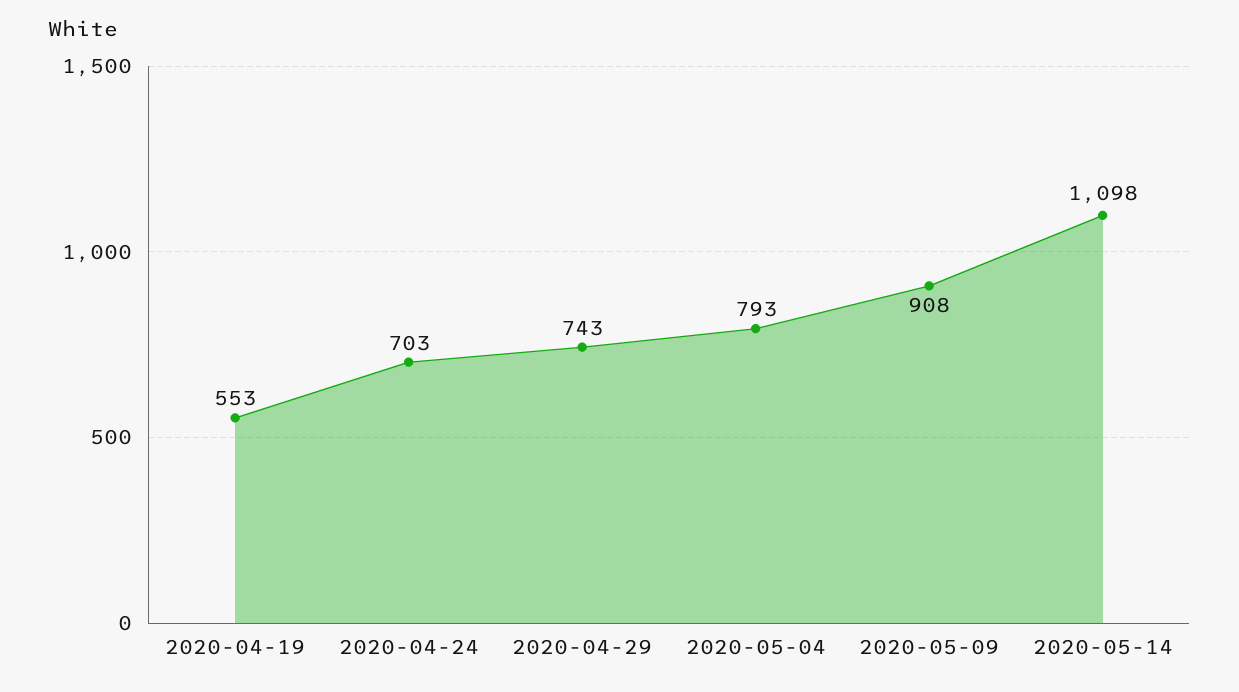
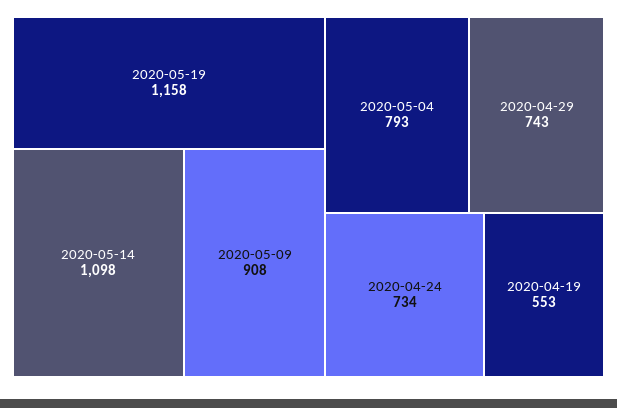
2020-04-24: 703 -> 734
2020-05-19: none -> 1158

